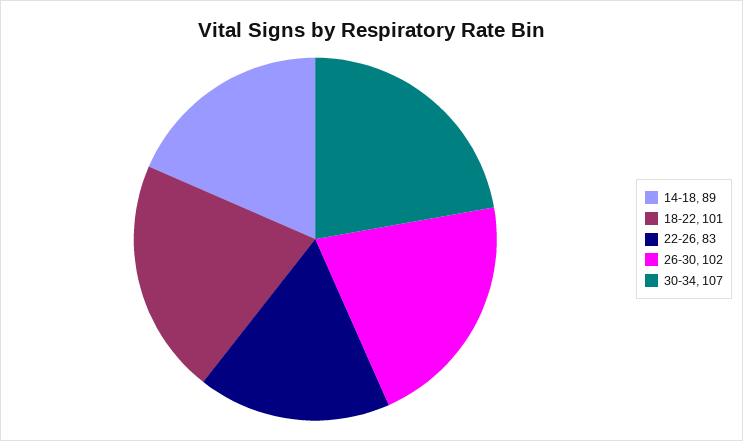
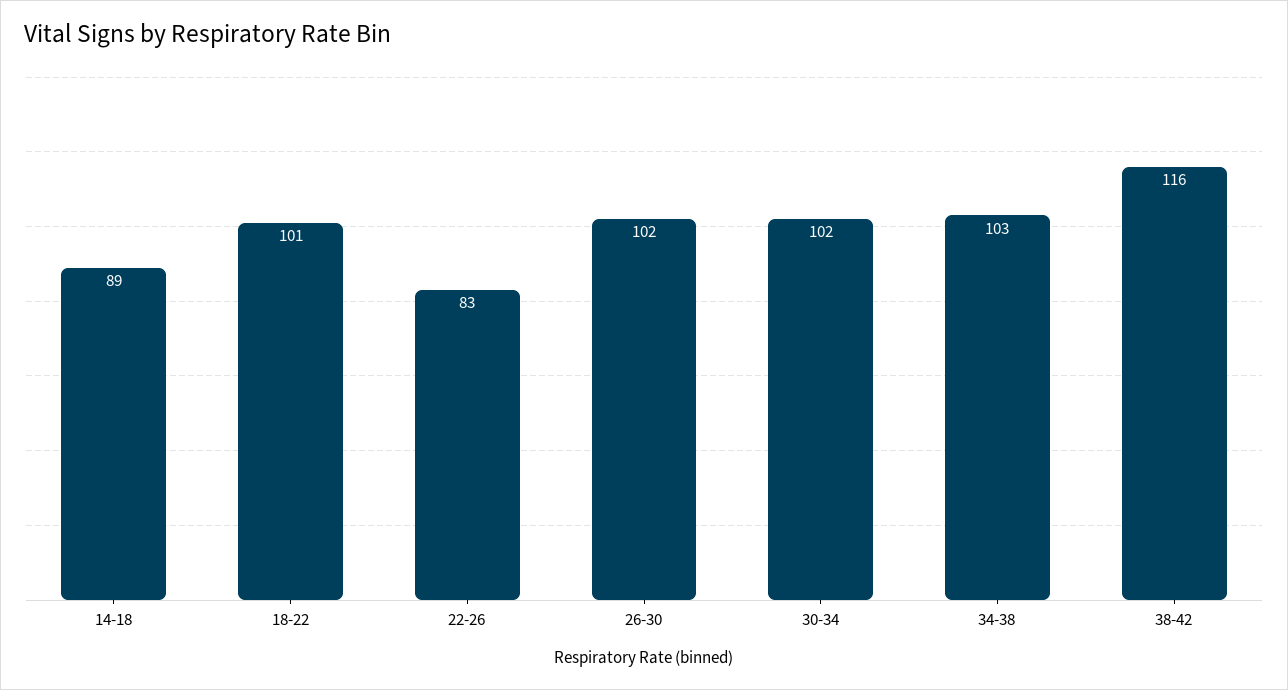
30-34: 107 -> 102
34-38: none -> 103
38-42: none -> 116

